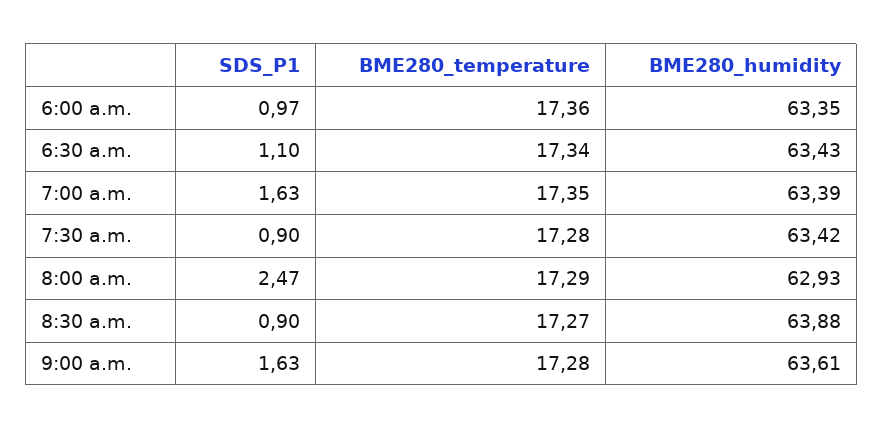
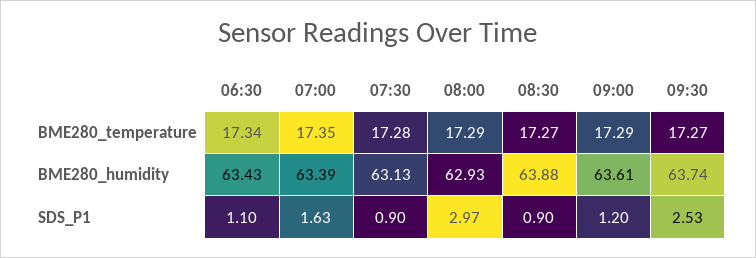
SDS_P1, 6:00 a.m.: 0.97 -> none
BME280_temperature, 6:00 a.m.: 17.36 -> none
BME280_humidity, 6:00 a.m.: 63.35 -> none
BME280_humidity, 7:30 a.m.: 63.42 -> 63.13
SDS_P1, 8:00 a.m.: 2.47 -> 2.97
SDS_P1, 9:00 a.m.: 1.63 -> 1.2
BME280_temperature, 9:00 a.m.: 17.28 -> 17.29
BME280_temperature, 09:30: none -> 17.27
BME280_humidity, 09:30: none -> 63.74
SDS_P1, 09:30: none -> 2.53

